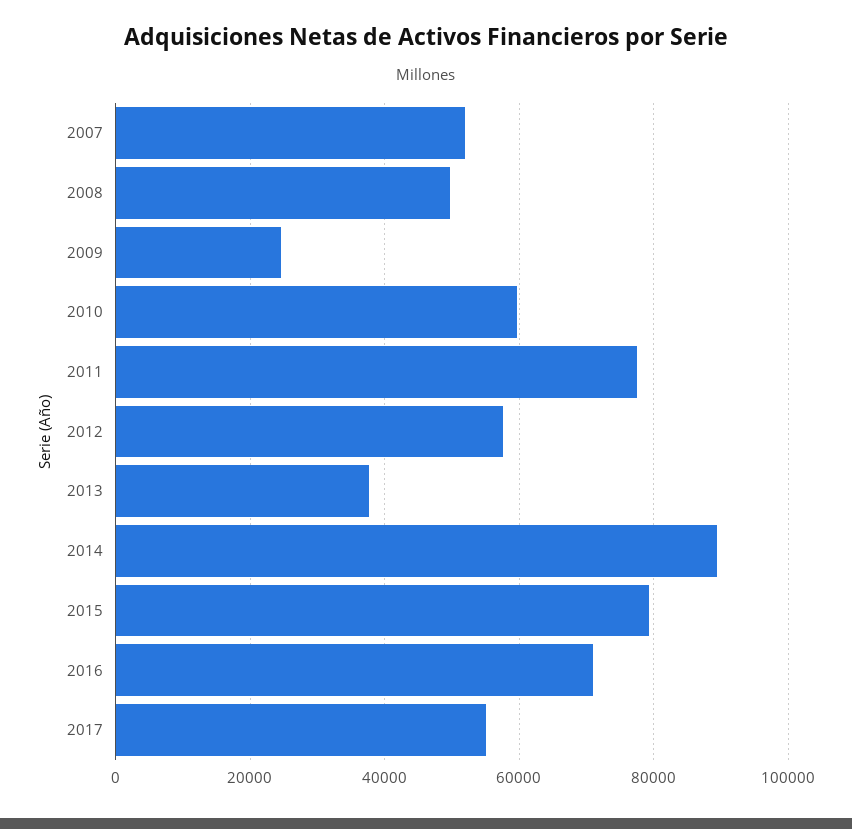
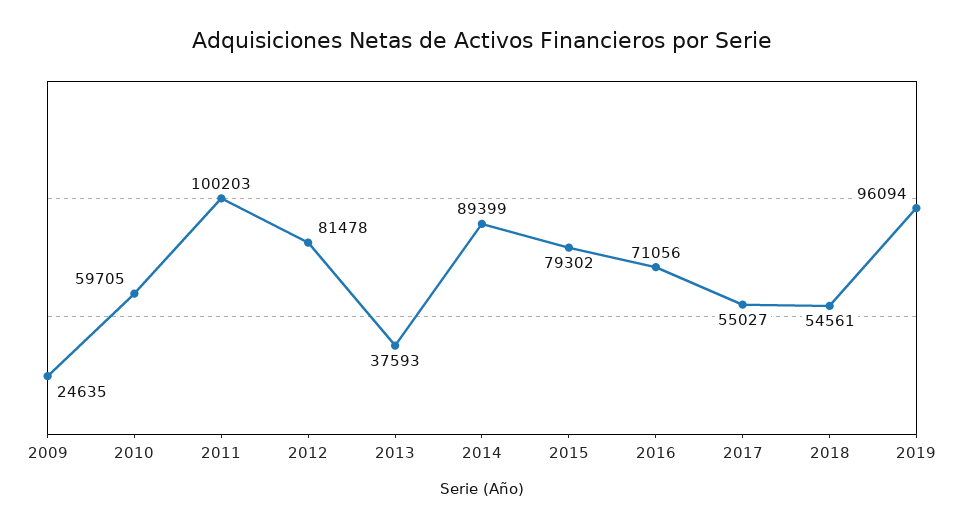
2007: 52000 -> none
2008: 50000 -> none
2011: 78000 -> 100203
2012: 58000 -> 81478
2018: none -> 54561
2019: none -> 96094

